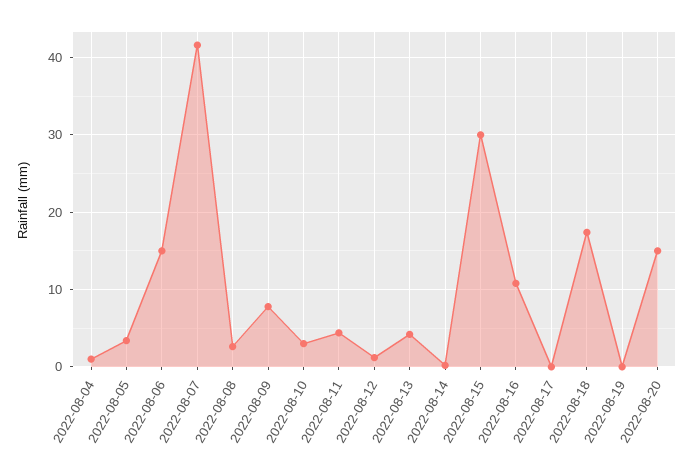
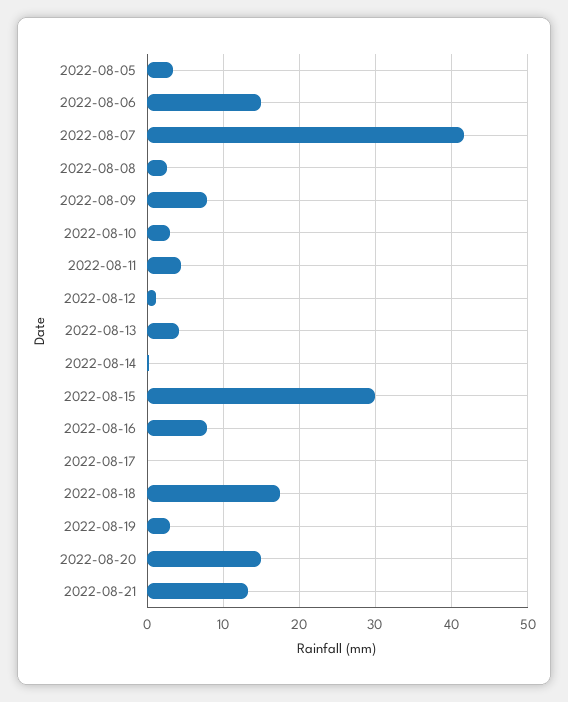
2022-08-04: 1 -> none
2022-08-16: 11 -> 8
2022-08-19: 0 -> 3
2022-08-21: none -> 13

